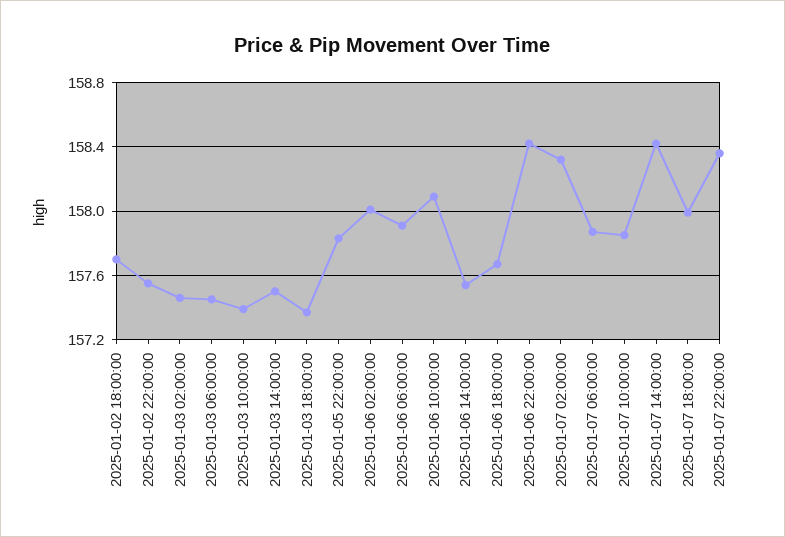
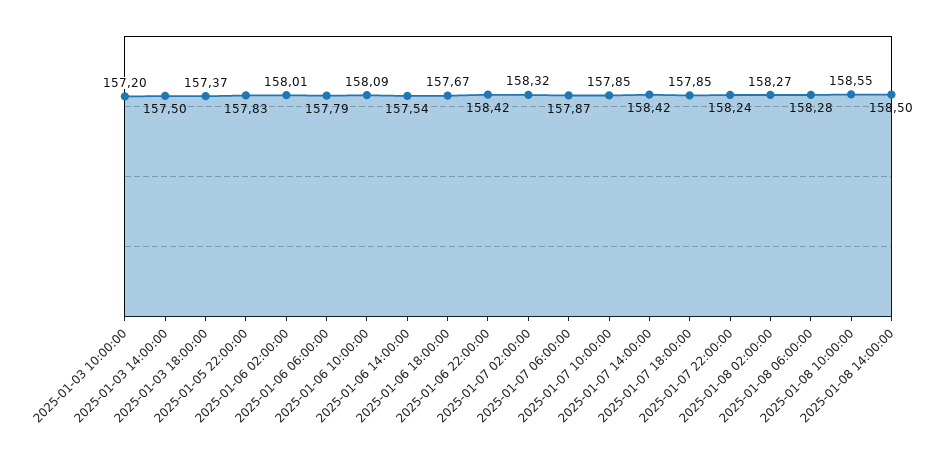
2025-01-02 18:00:00: 157.7 -> none
2025-01-02 22:00:00: 157.55 -> none
2025-01-03 02:00:00: 157.45 -> none
2025-01-03 06:00:00: 157.45 -> none
2025-01-03 10:00:00: 157.4 -> 157.2
2025-01-06 06:00:00: 157.9 -> 157.79
2025-01-07 18:00:00: 158 -> 157.85
2025-01-07 22:00:00: 158.35 -> 158.24
2025-01-08 02:00:00: none -> 158.27
2025-01-08 06:00:00: none -> 158.28
2025-01-08 10:00:00: none -> 158.55
2025-01-08 14:00:00: none -> 158.5

